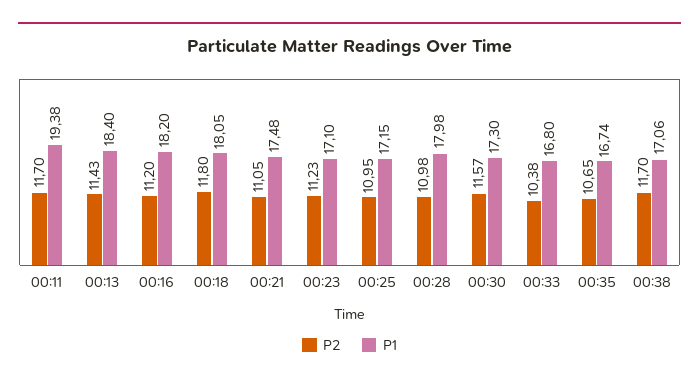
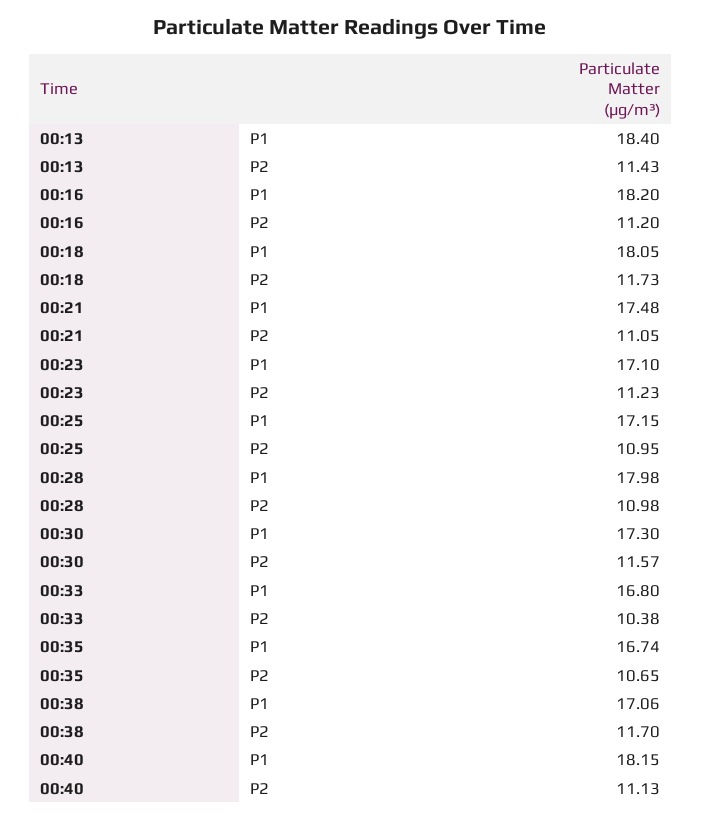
P2, 00:11: 11.7 -> none
P1, 00:11: 19.38 -> none
P2, 00:18: 11.8 -> 11.73
P1, 00:40: none -> 18.15
P2, 00:40: none -> 11.13

